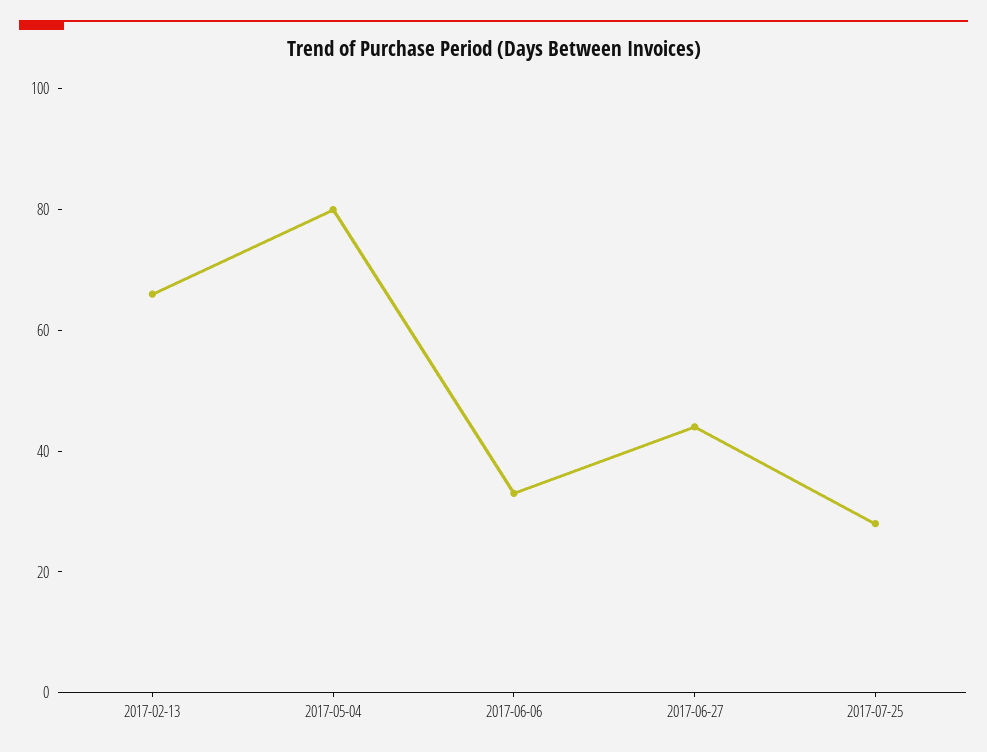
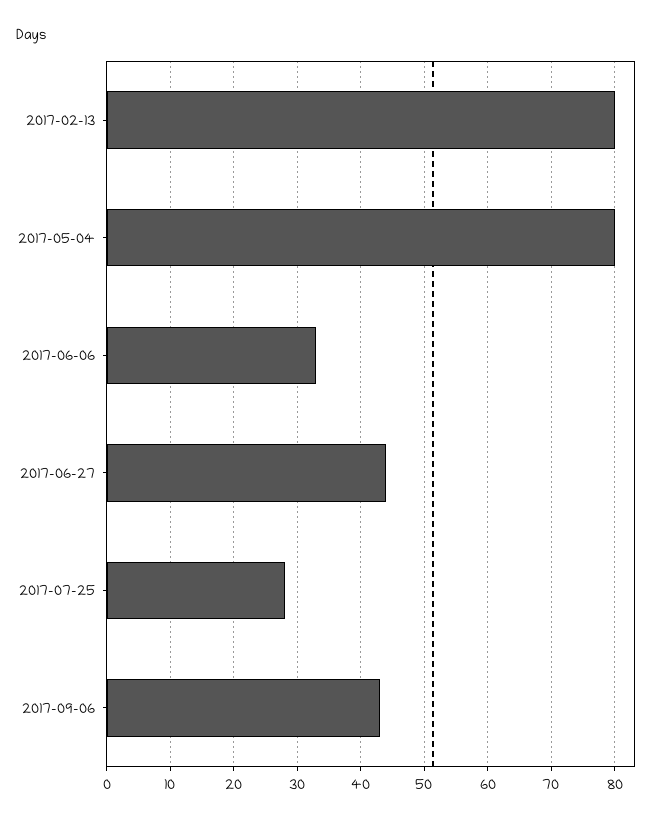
2017-02-13: 65 -> 80
2017-09-06: none -> 43

